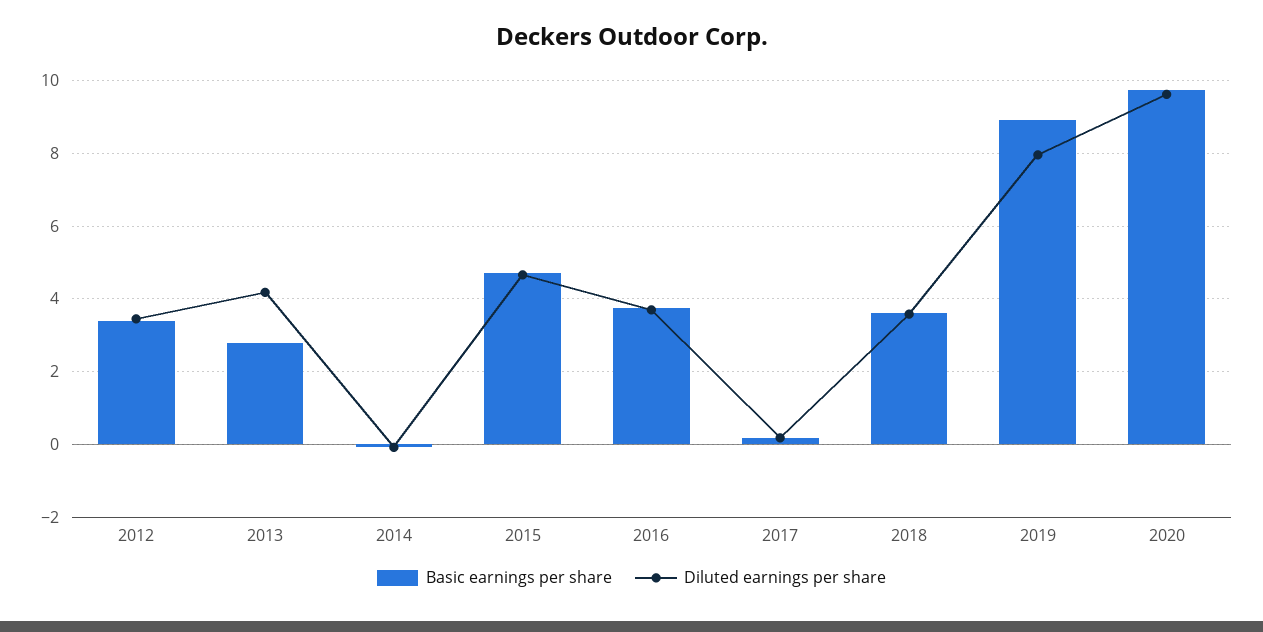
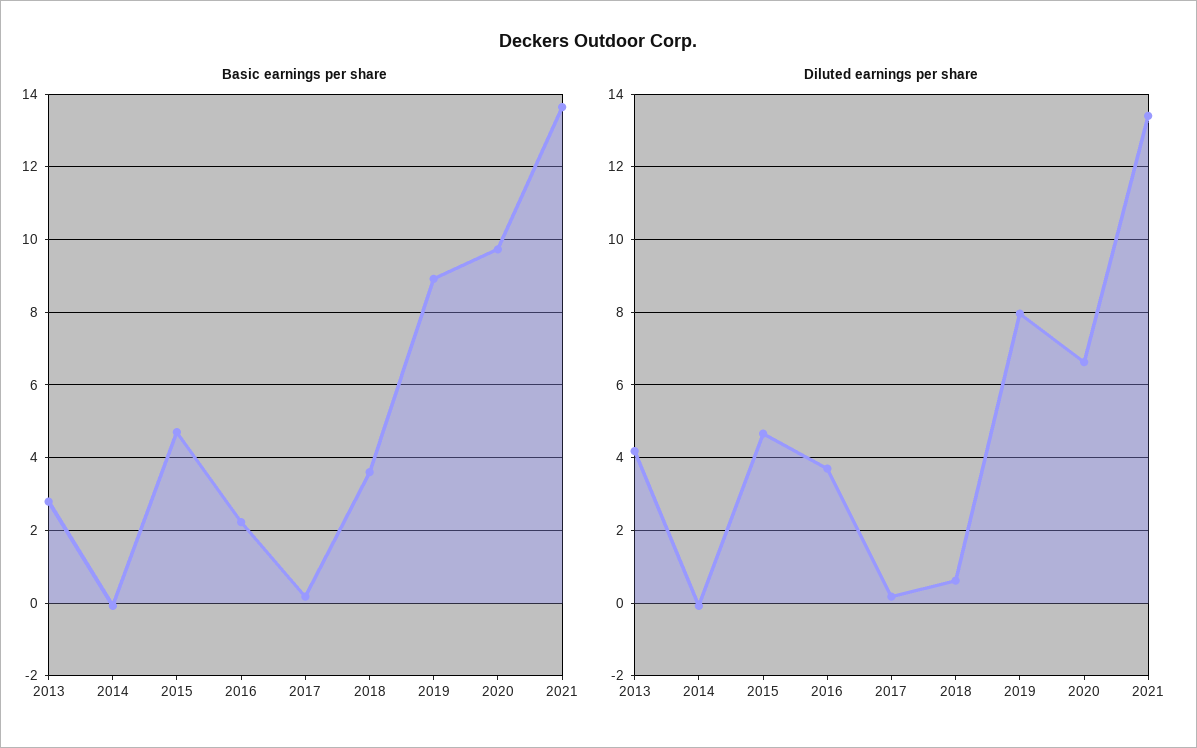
Basic earnings per share, 2012: 3.4 -> none
Diluted earnings per share, 2012: 3.4 -> none
Basic earnings per share, 2016: 3.8 -> 2.2
Diluted earnings per share, 2018: 3.6 -> 0.6
Diluted earnings per share, 2020: 9.6 -> 6.6
Basic earnings per share, 2021: none -> 13.6
Diluted earnings per share, 2021: none -> 13.4

